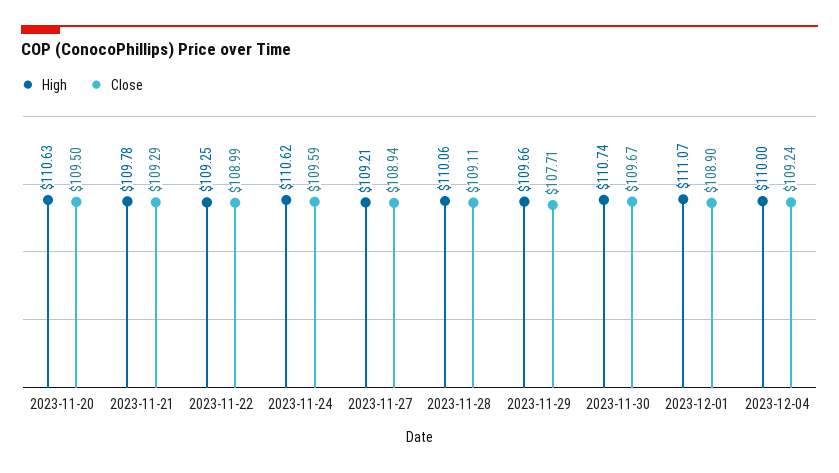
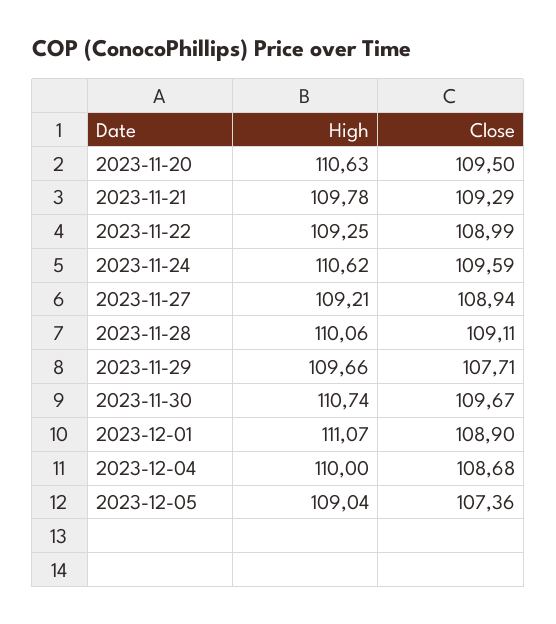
Close, 2023-12-04: 109.24 -> 108.68
High, 2023-12-05: none -> 109.04
Close, 2023-12-05: none -> 107.36

